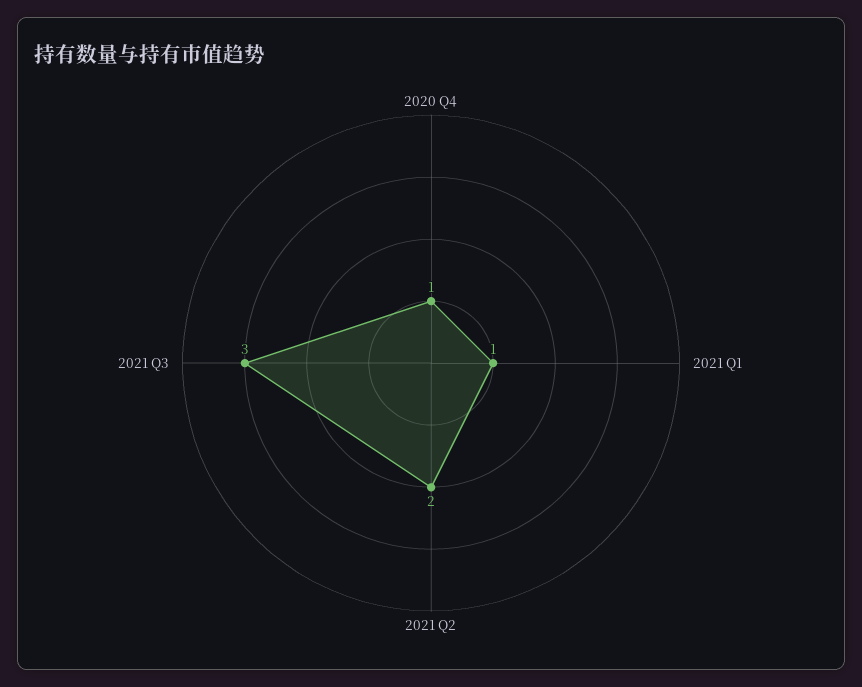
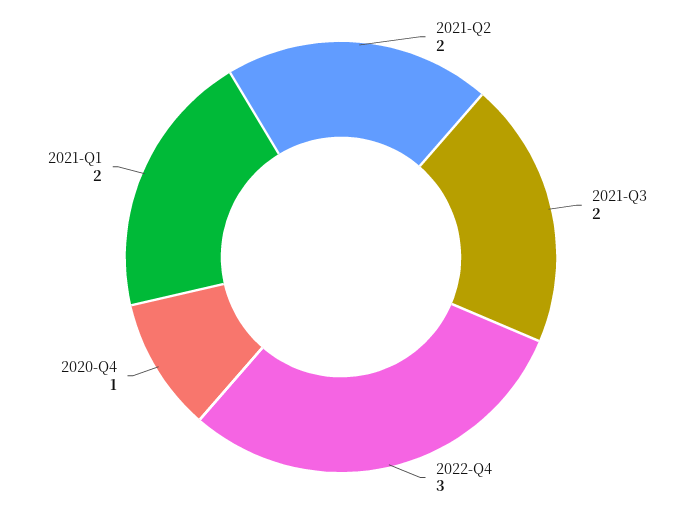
2021 Q1: 1 -> 2
2021 Q3: 3 -> 2
2022-Q4: none -> 3

